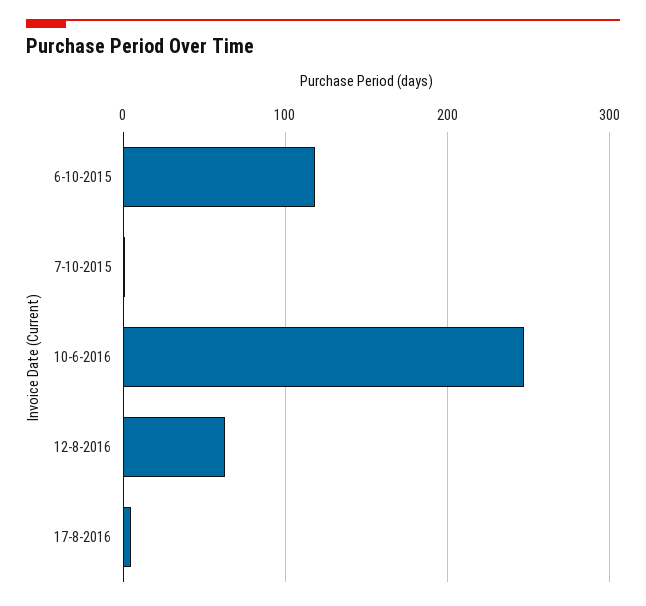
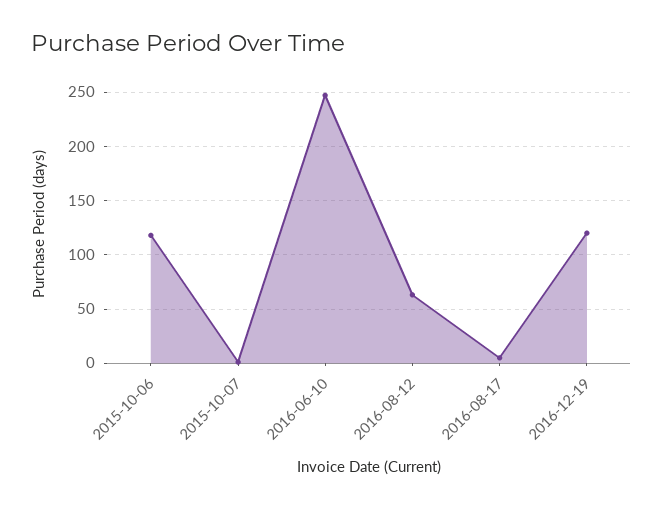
2016-12-19: none -> 120

